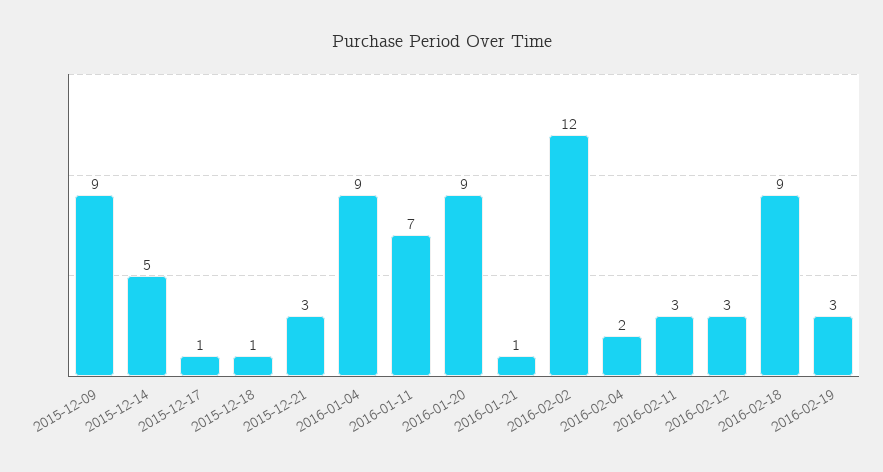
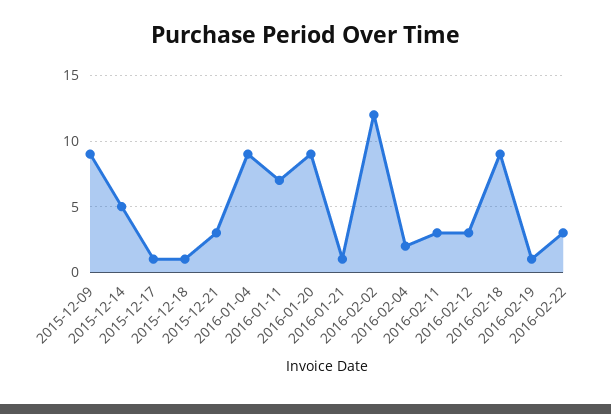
2016-02-19: 3 -> 1
2016-02-22: none -> 3

